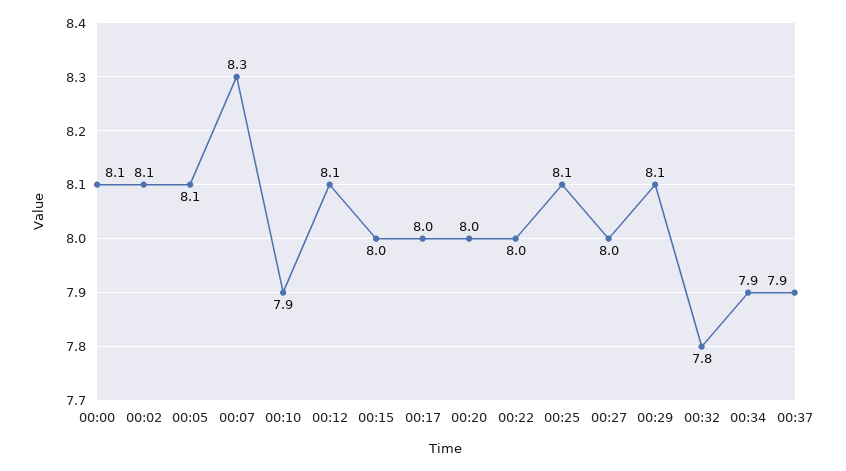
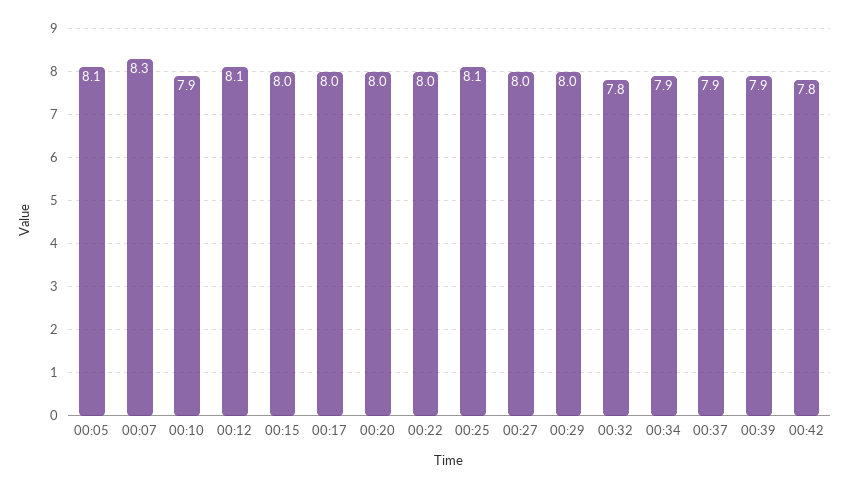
00:00: 8.1 -> none
00:02: 8.1 -> none
00:29: 8.1 -> 8
00:39: none -> 7.9
00:42: none -> 7.8

